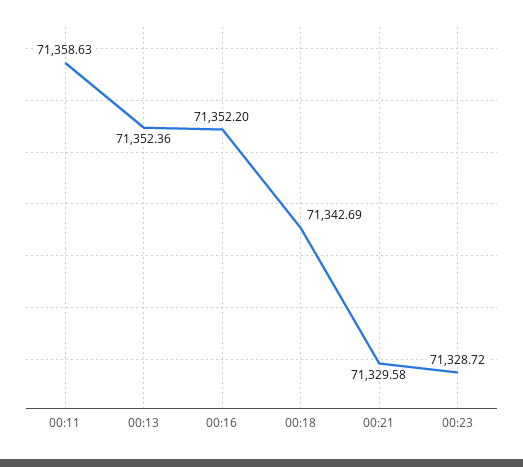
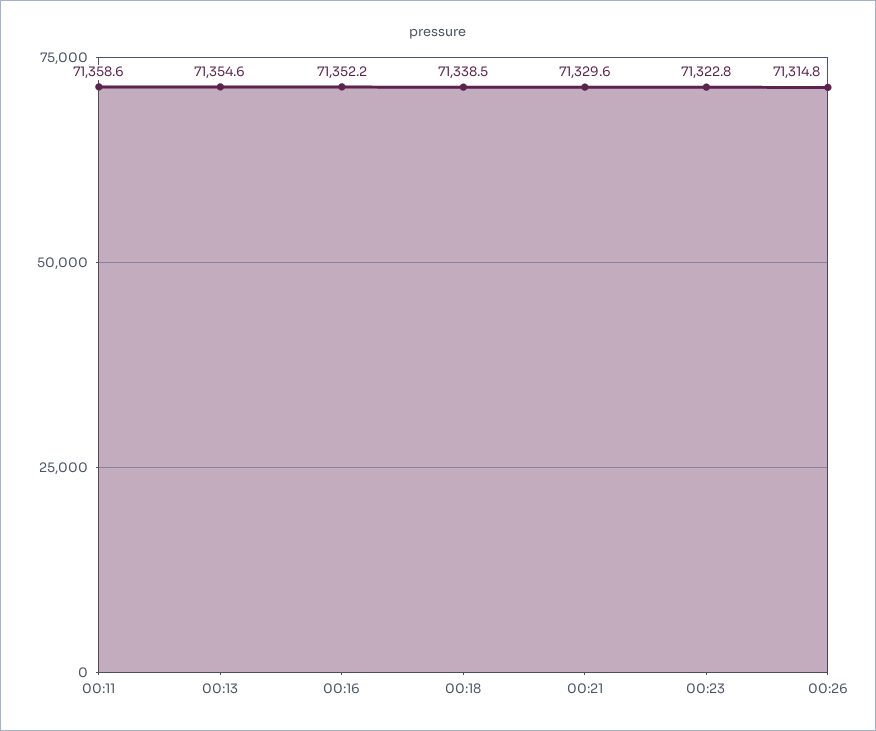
00:13: 71352.36 -> 71354.6
00:18: 71342.69 -> 71338.5
00:23: 71328.72 -> 71322.8
00:26: none -> 71314.8

